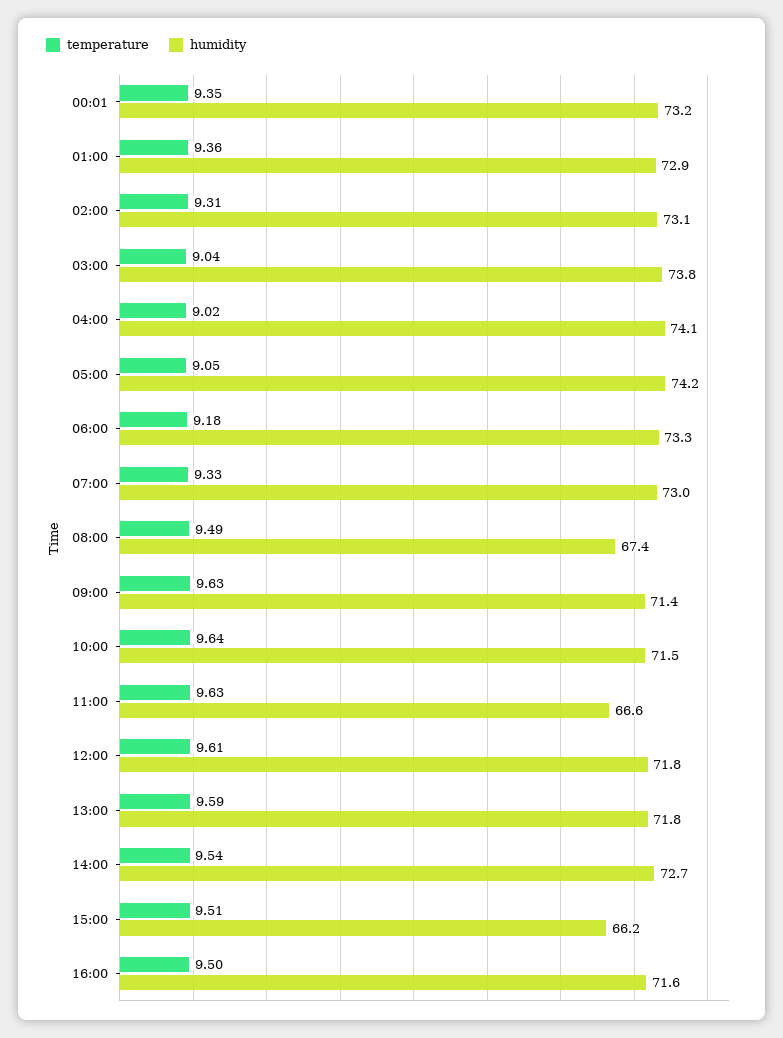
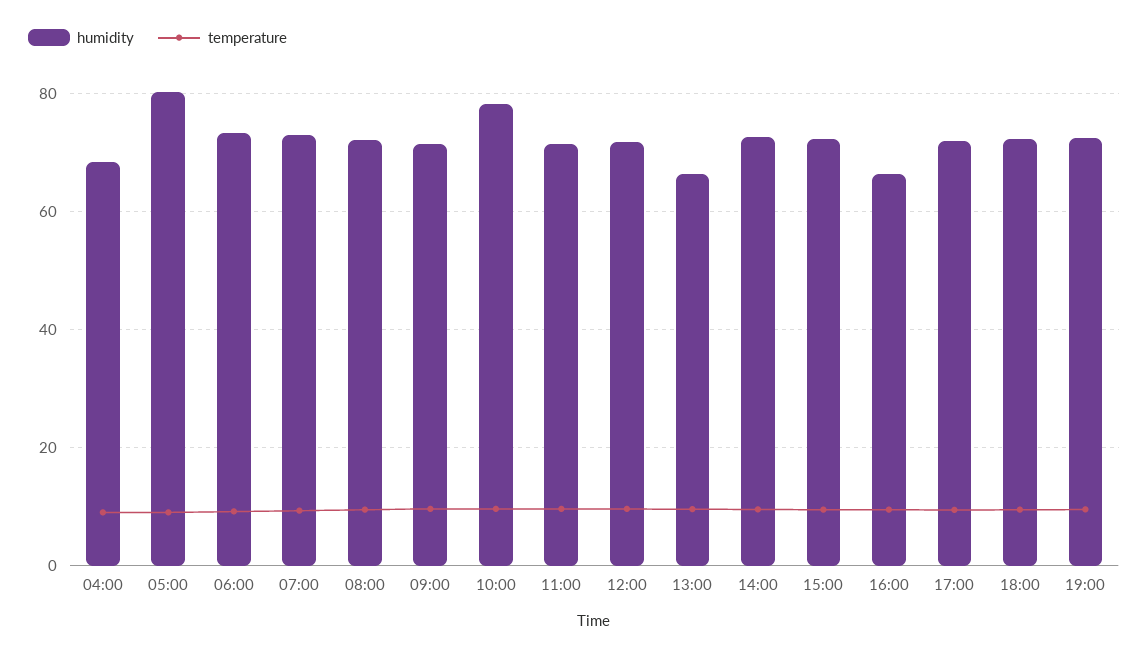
temperature, 00:01: 9.35 -> none
humidity, 00:01: 73.2 -> none
temperature, 01:00: 9.36 -> none
humidity, 01:00: 72.9 -> none
temperature, 02:00: 9.31 -> none
humidity, 02:00: 73.1 -> none
temperature, 03:00: 9.04 -> none
humidity, 03:00: 73.8 -> none
humidity, 04:00: 74.1 -> 68
humidity, 05:00: 74.2 -> 80
humidity, 08:00: 67.4 -> 72
humidity, 10:00: 71.5 -> 78
humidity, 11:00: 66.6 -> 72
humidity, 13:00: 71.8 -> 66
humidity, 15:00: 66.2 -> 72
humidity, 16:00: 71.6 -> 66
humidity, 17:00: none -> 72
temperature, 17:00: none -> 10
humidity, 18:00: none -> 72
temperature, 18:00: none -> 10
humidity, 19:00: none -> 72
temperature, 19:00: none -> 10

